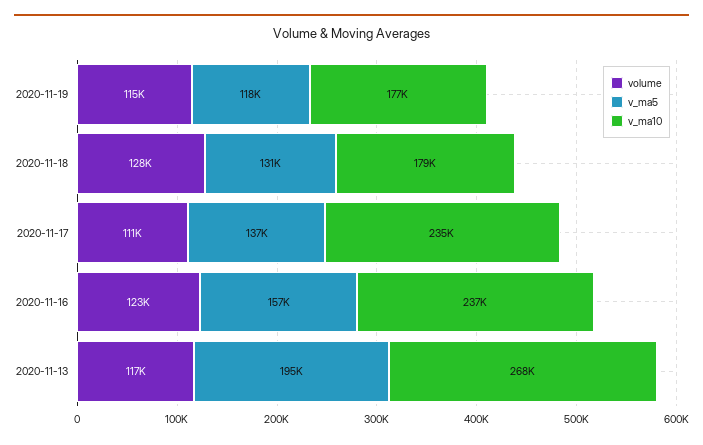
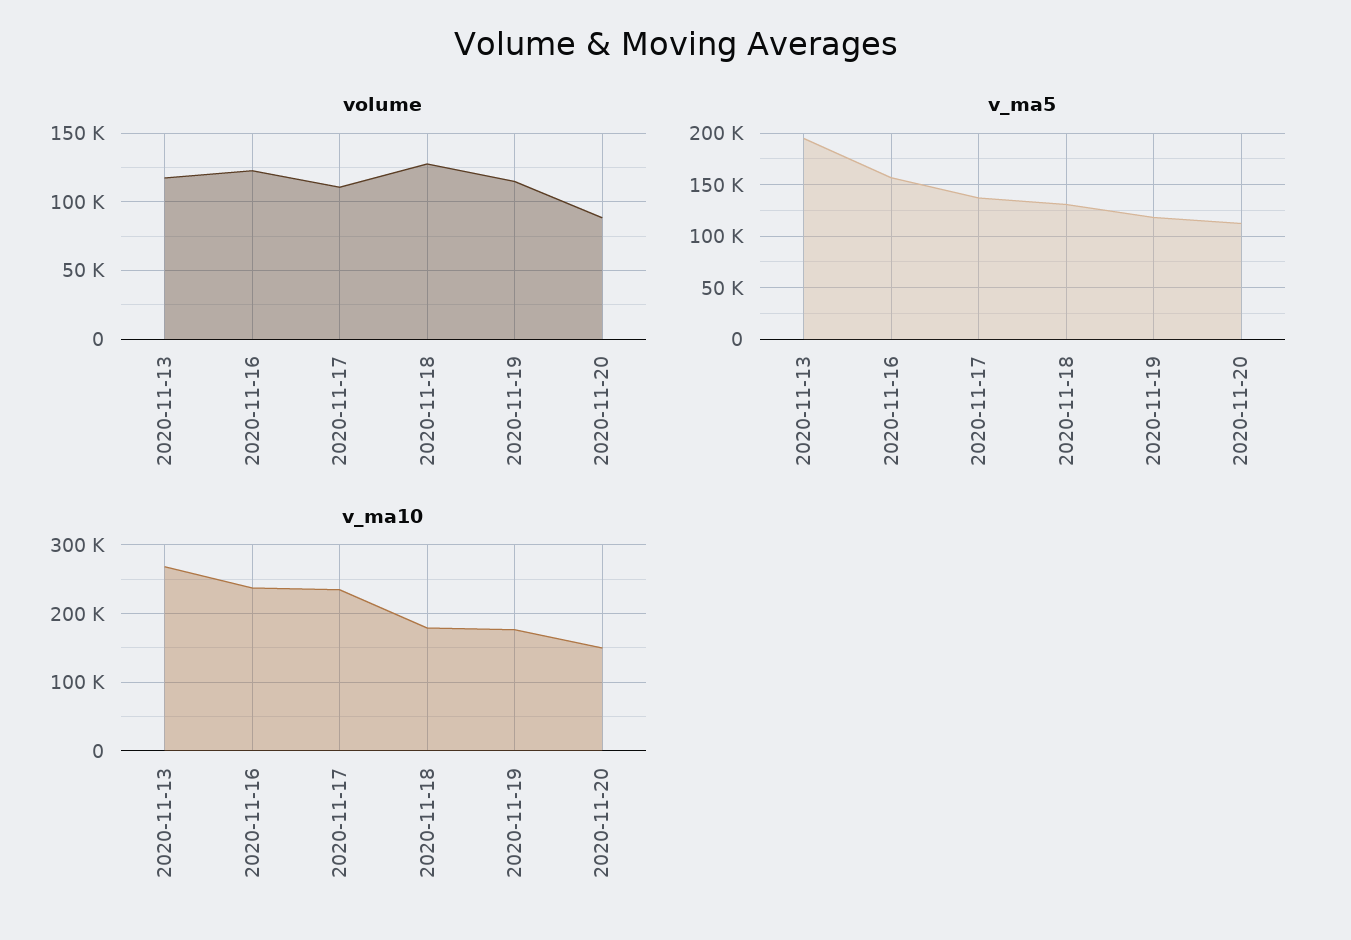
volume, 2020-11-20: none -> 90000
v_ma5, 2020-11-20: none -> 110000
v_ma10, 2020-11-20: none -> 150000

